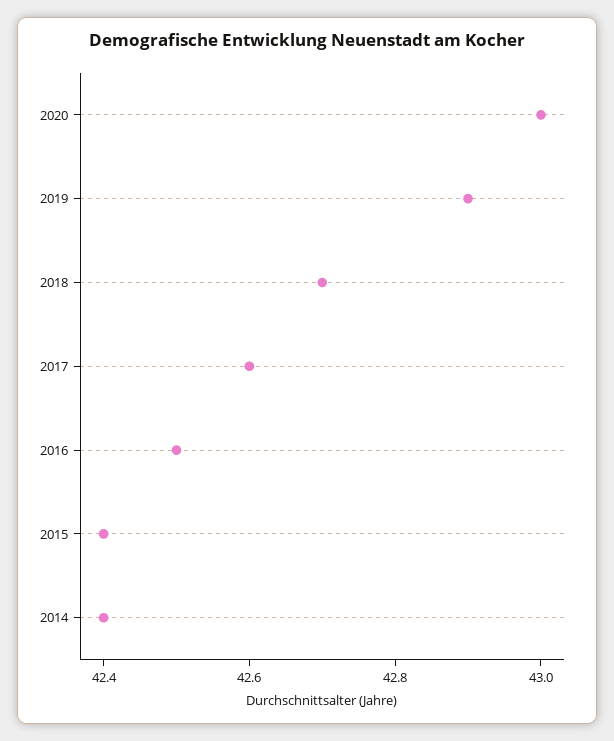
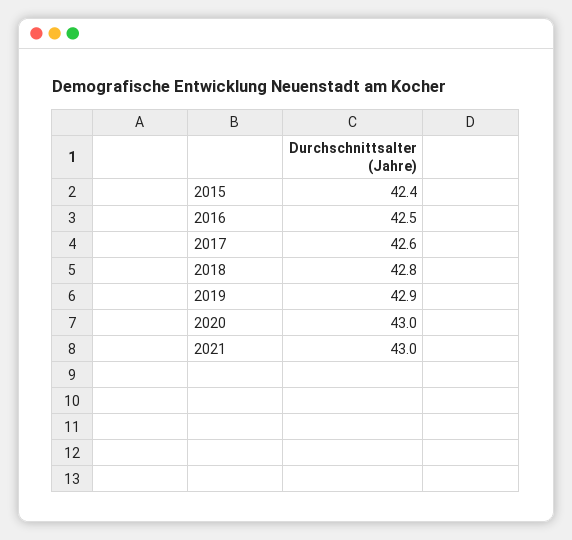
2018: 42.7 -> 42.8
2014: 42.4 -> none
2021: none -> 43

